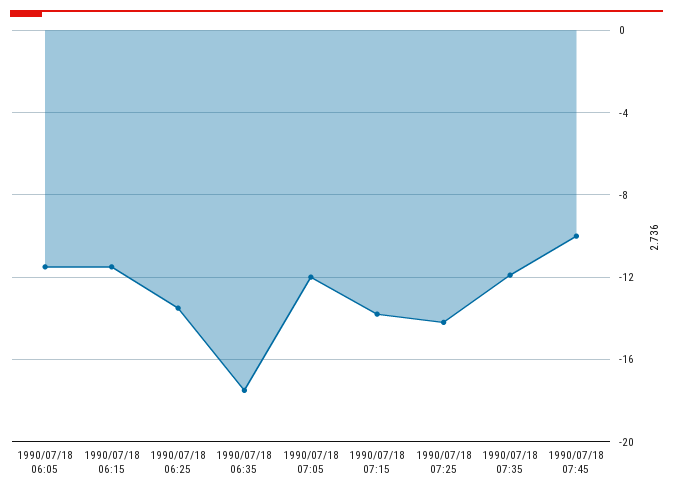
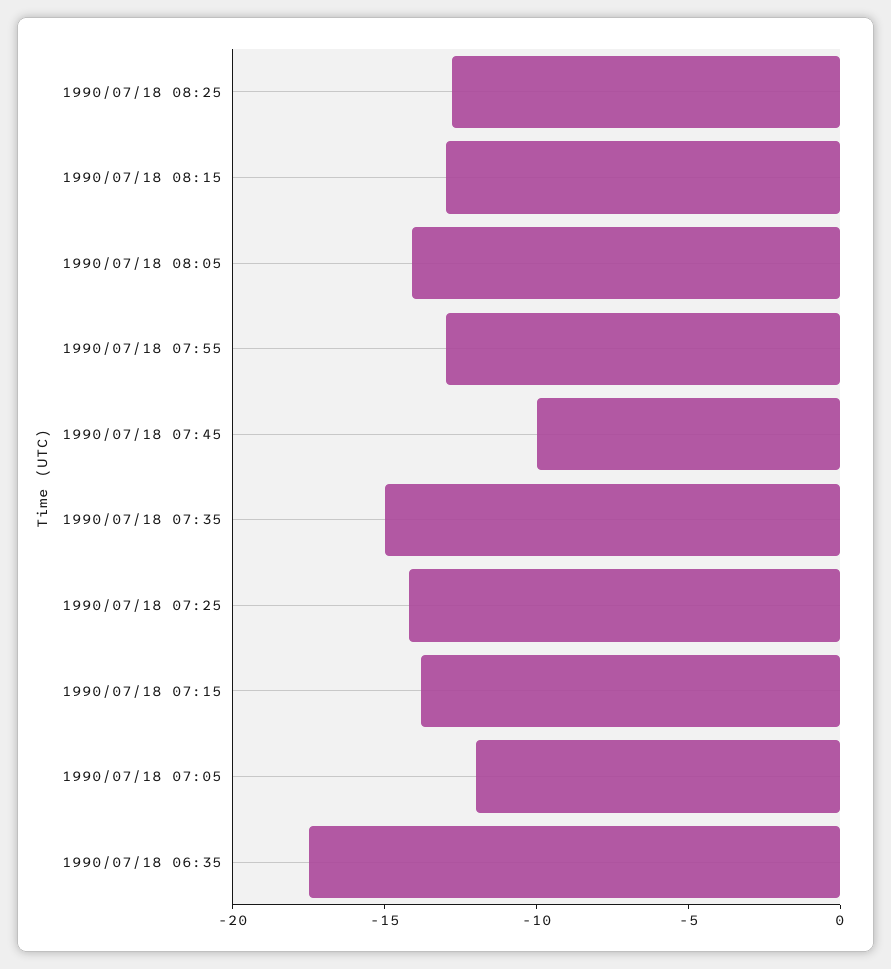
1990/07/18 06:05: -11.5 -> none
1990/07/18 06:15: -11.5 -> none
1990/07/18 06:25: -13.5 -> none
1990/07/18 07:35: -12 -> -15
1990/07/18 08:25: none -> -13
1990/07/18 08:15: none -> -13
1990/07/18 08:05: none -> -14
1990/07/18 07:55: none -> -13

